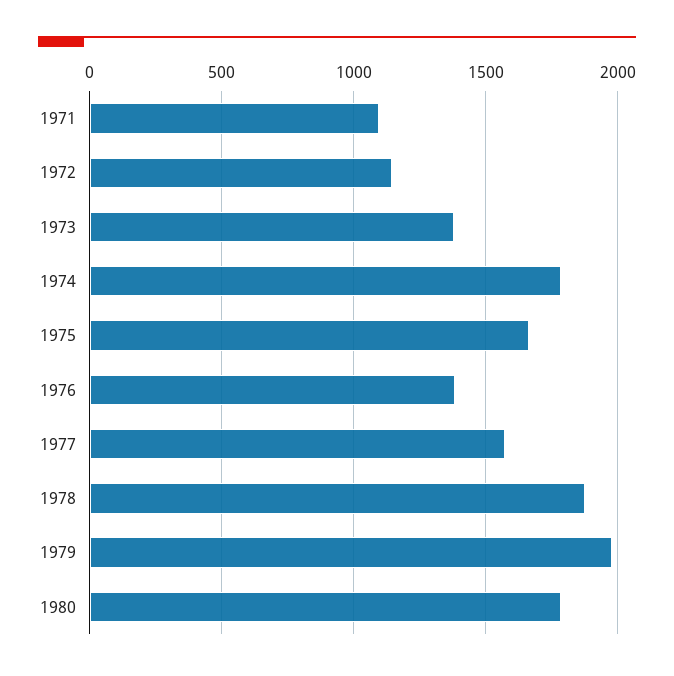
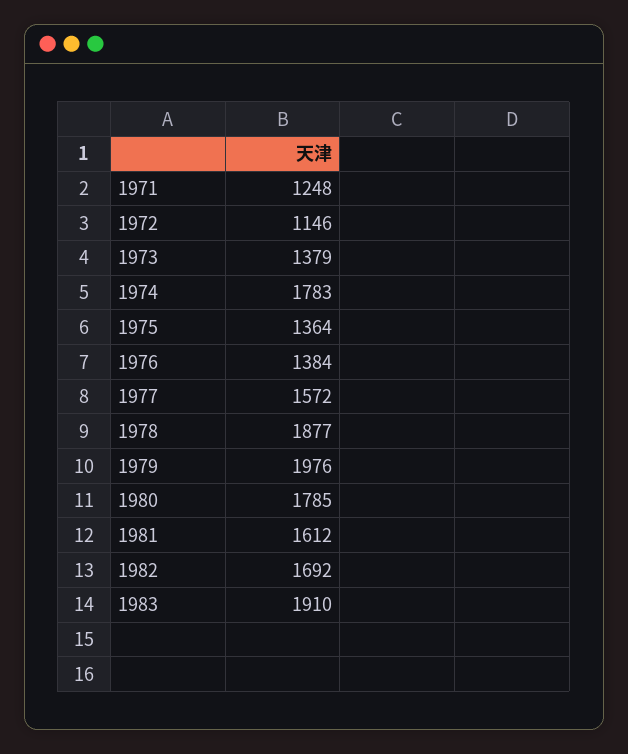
1971: 1100 -> 1248
1975: 1650 -> 1364
1981: none -> 1612
1982: none -> 1692
1983: none -> 1910

